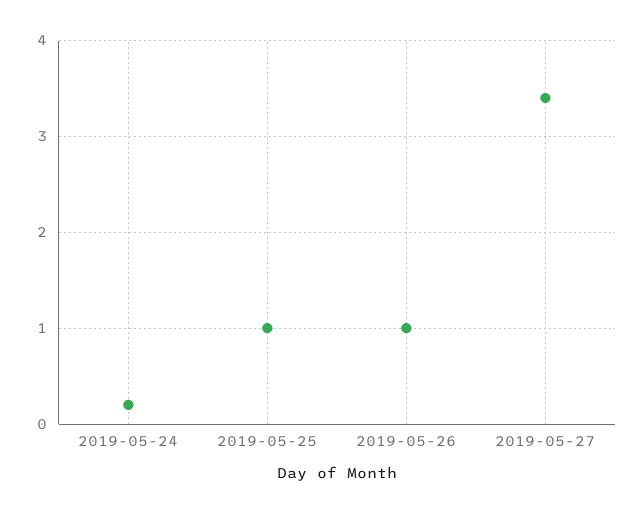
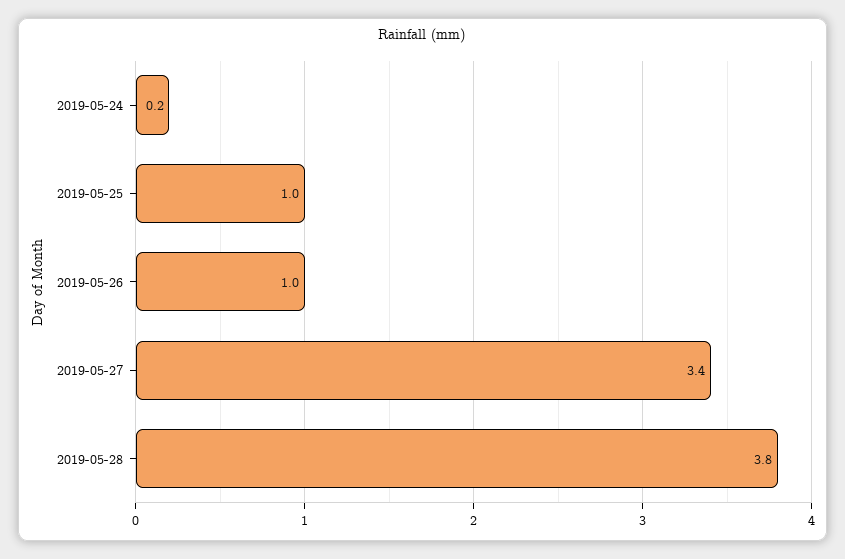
2019-05-28: none -> 3.8

